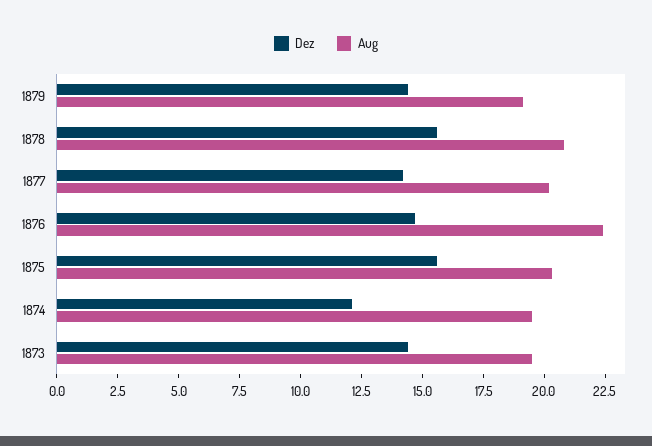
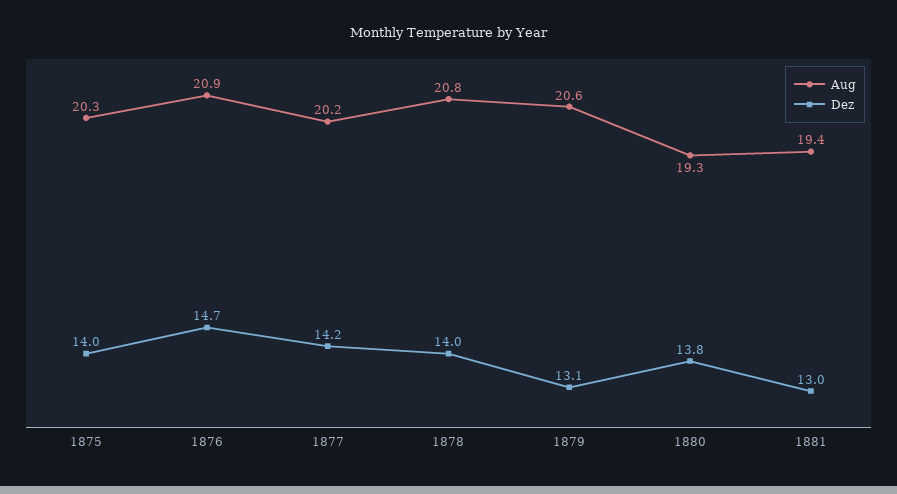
Dez, 1879: 14.5 -> 13.1
Aug, 1879: 19 -> 20.6
Dez, 1878: 15.5 -> 14
Aug, 1876: 22.5 -> 20.9
Dez, 1875: 15.5 -> 14
Dez, 1874: 12 -> none
Aug, 1874: 19.5 -> none
Dez, 1873: 14.5 -> none
Aug, 1873: 19.5 -> none
Aug, 1880: none -> 19.3
Dez, 1880: none -> 13.8
Aug, 1881: none -> 19.4
Dez, 1881: none -> 13

